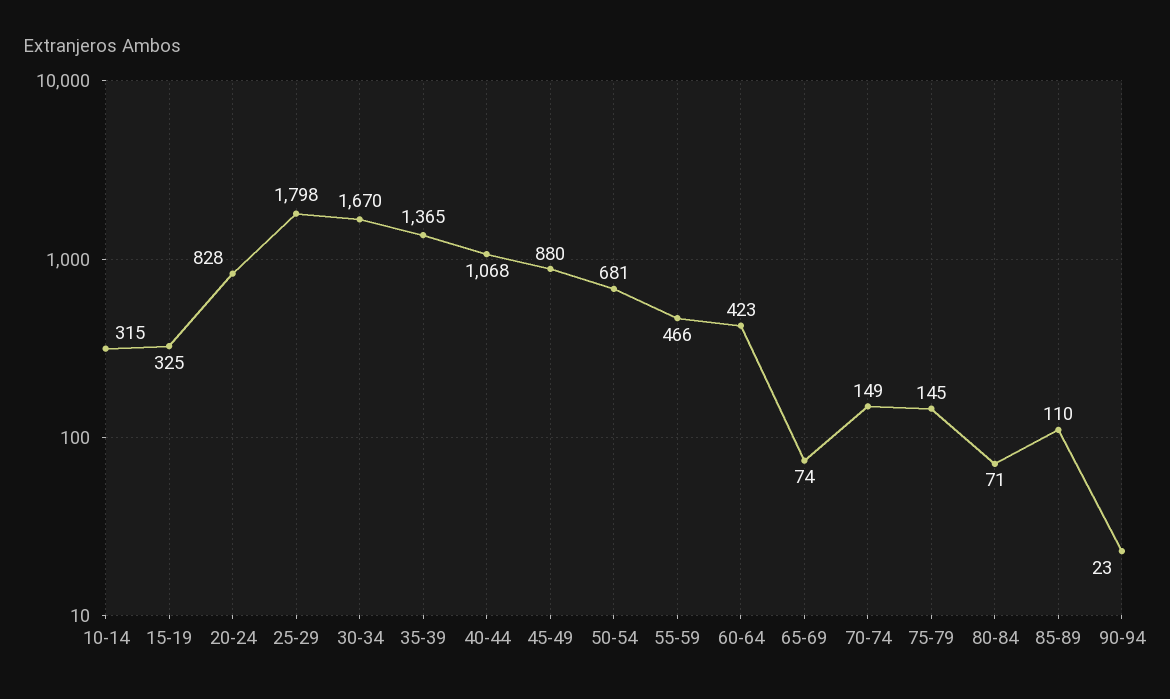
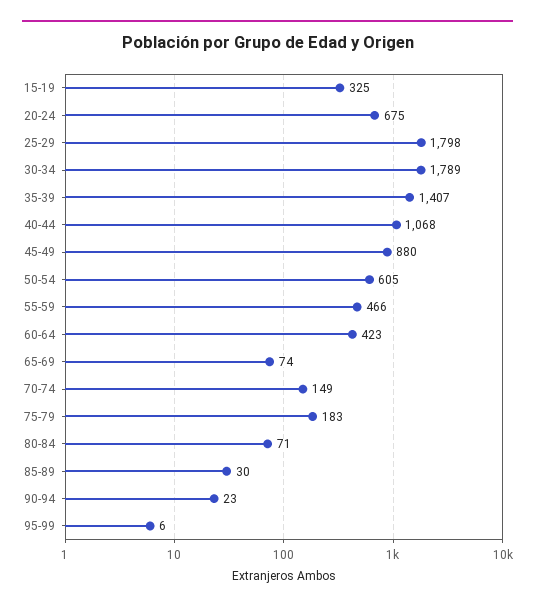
10-14: 315 -> none
20-24: 828 -> 675
30-34: 1670 -> 1789
35-39: 1365 -> 1407
50-54: 681 -> 605
75-79: 145 -> 183
85-89: 110 -> 30
95-99: none -> 6

